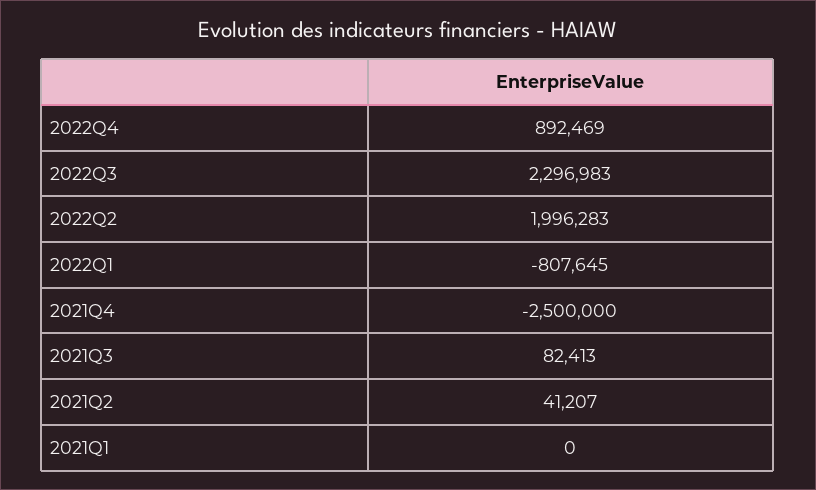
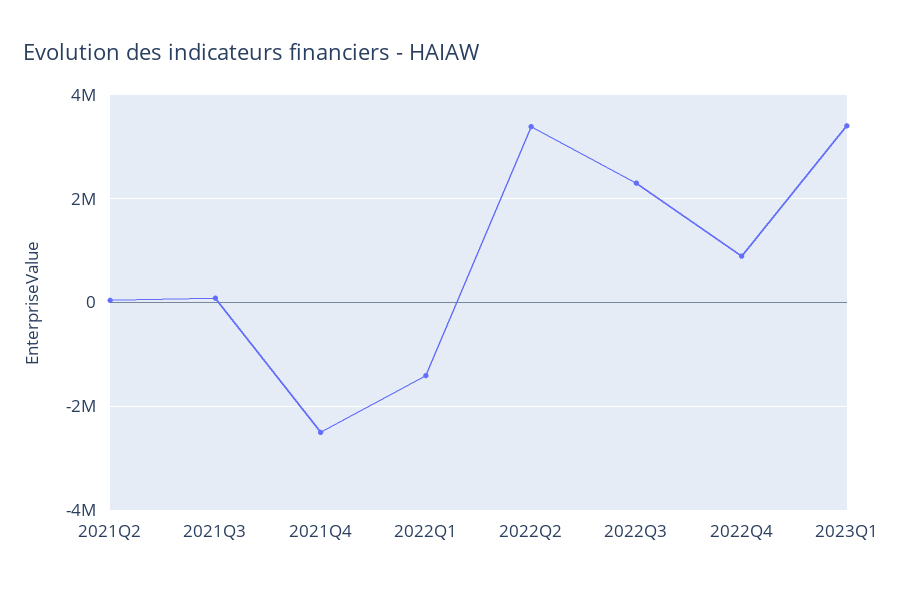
2022Q2: 1996283 -> 3400000
2022Q1: -807645 -> -1400000
2021Q1: 0 -> none
2023Q1: none -> 3400000

